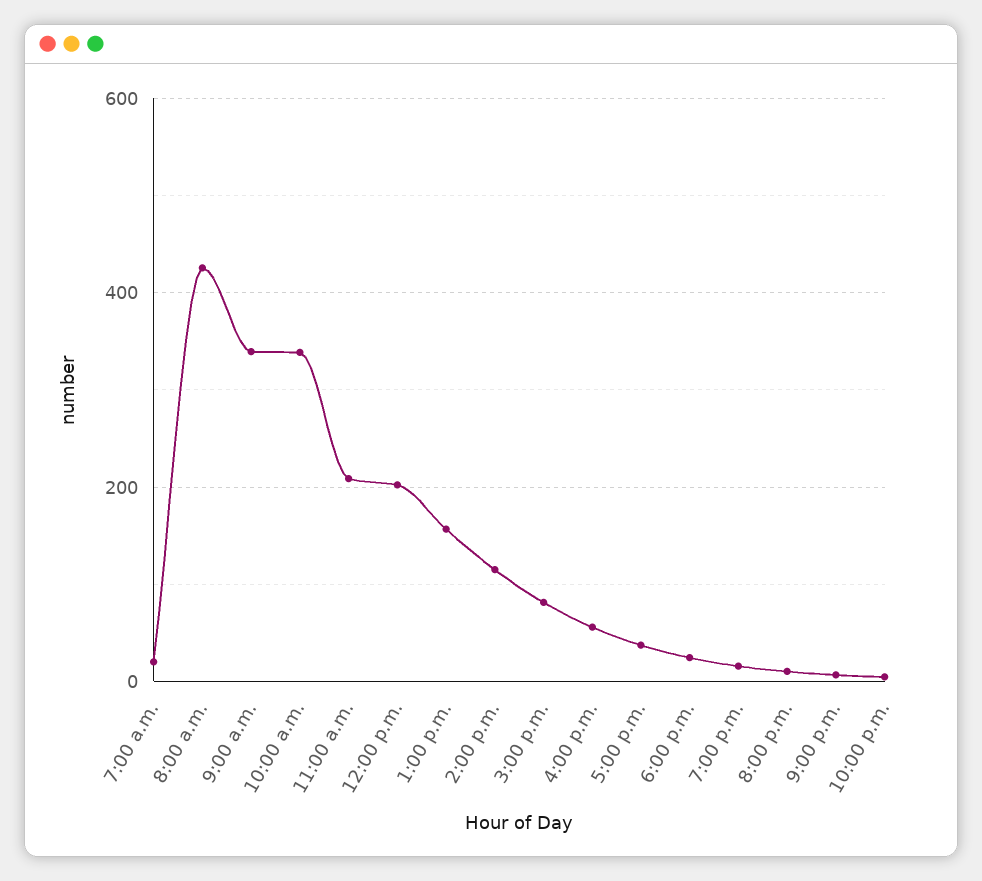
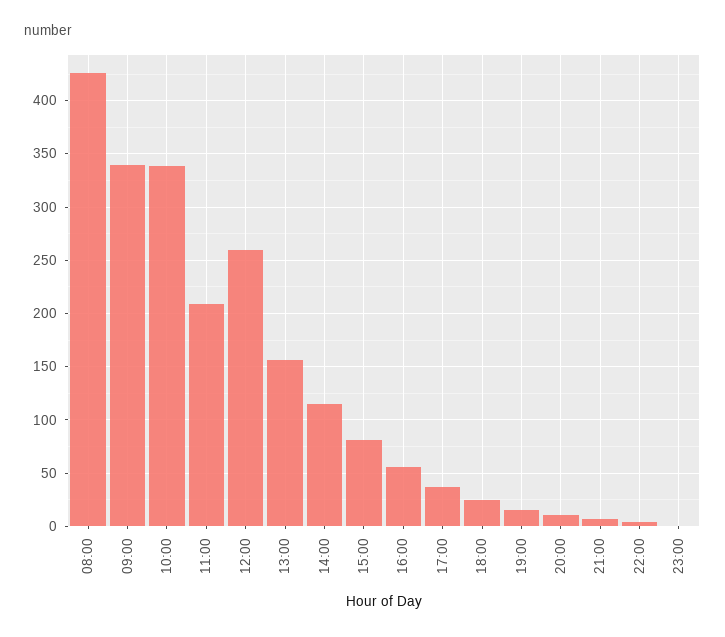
7:00 a.m.: 20 -> none
12:00 p.m.: 200 -> 260
23:00: none -> 0

